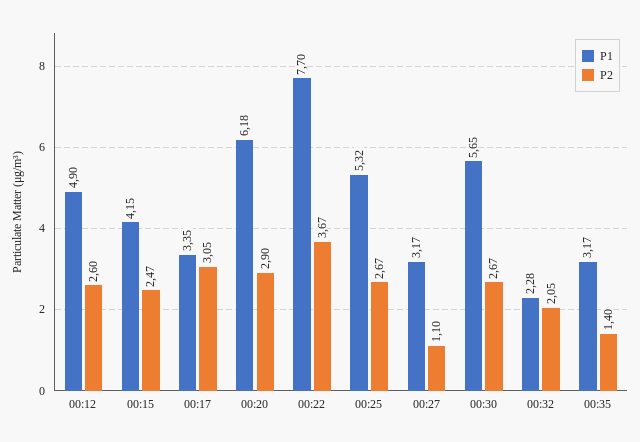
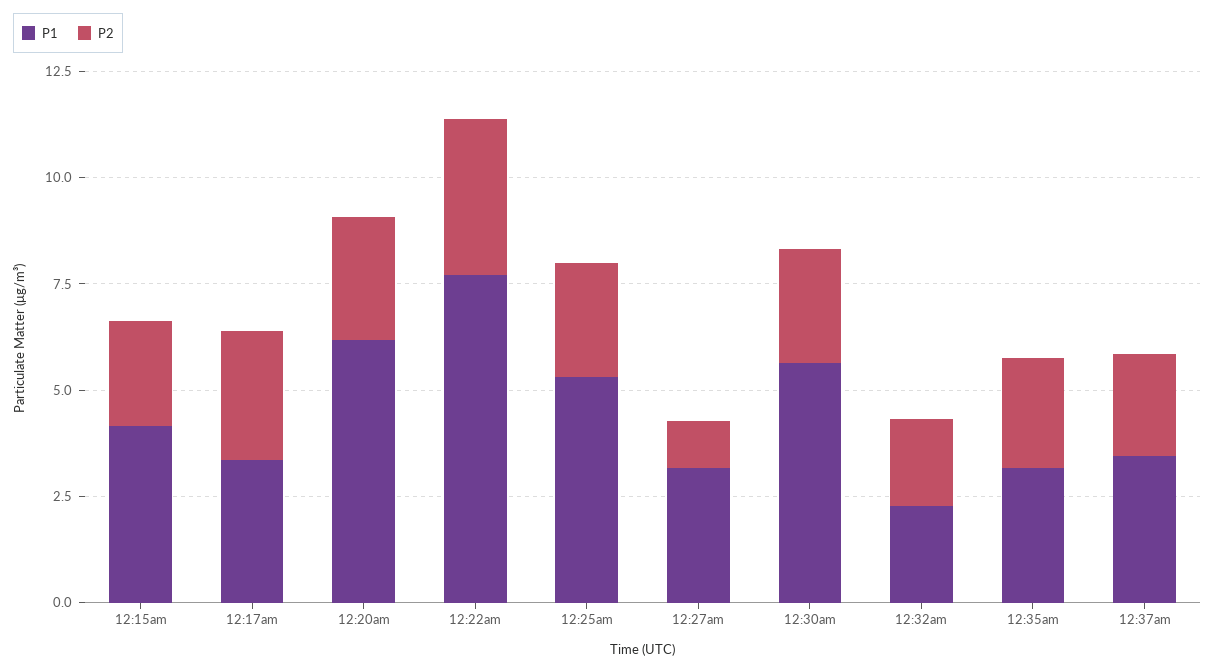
P1, 00:12: 4.9 -> none
P2, 00:12: 2.6 -> none
P2, 00:35: 1.4 -> 2.5
P1, 12:37am: none -> 3.5
P2, 12:37am: none -> 2.5

